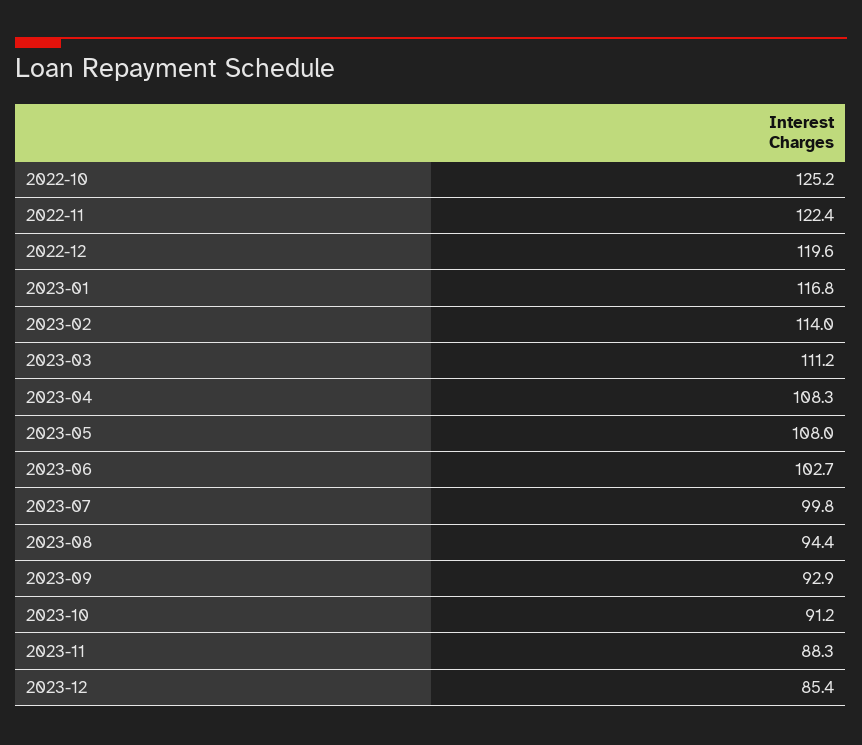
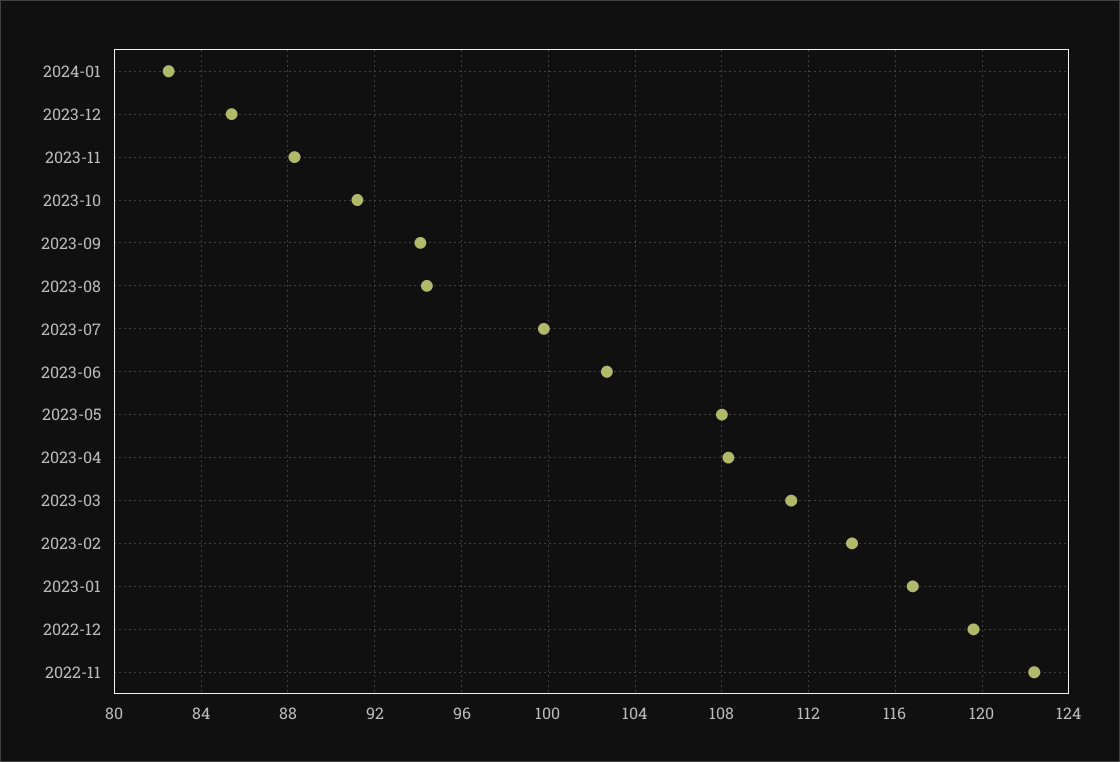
2022-10: 125.2 -> none
2023-09: 92.9 -> 94
2024-01: none -> 82.5

